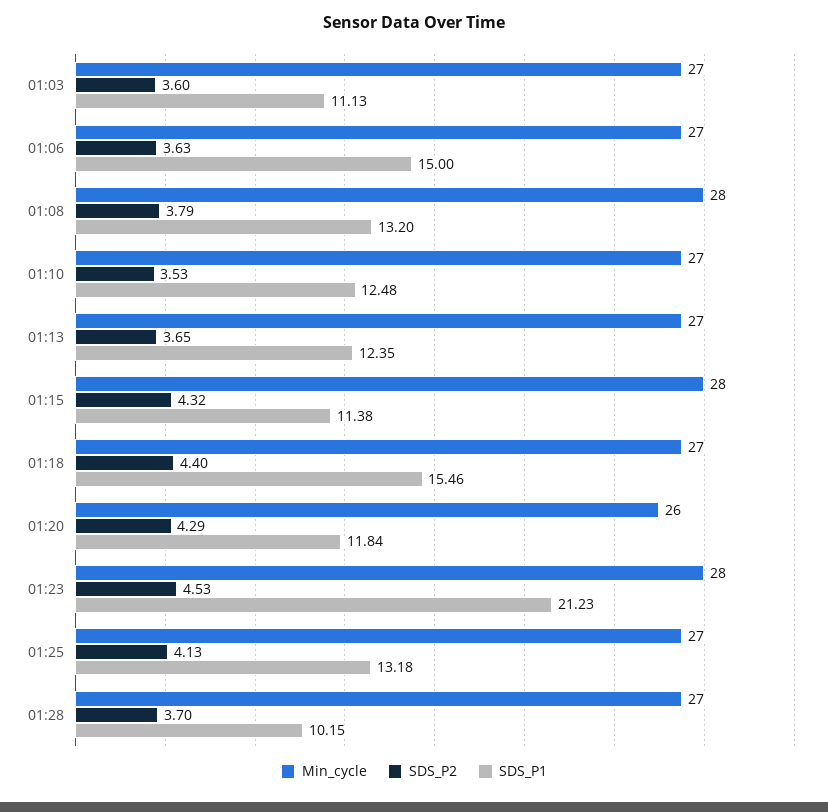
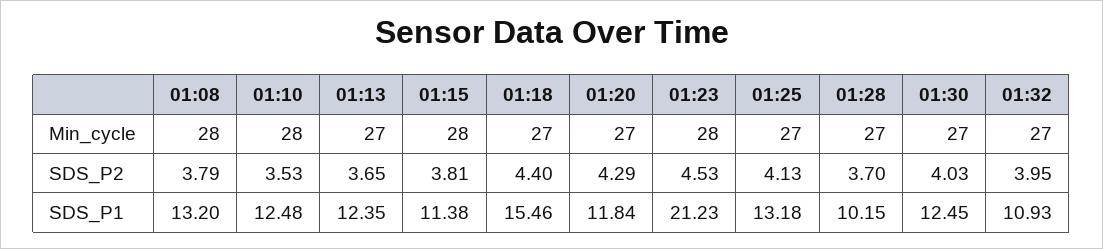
Min_cycle, 01:03: 27 -> none
SDS_P2, 01:03: 3.6 -> none
SDS_P1, 01:03: 11.13 -> none
Min_cycle, 01:06: 27 -> none
SDS_P2, 01:06: 3.63 -> none
SDS_P1, 01:06: 15 -> none
Min_cycle, 01:10: 27 -> 28
SDS_P2, 01:15: 4.32 -> 3.81
Min_cycle, 01:20: 26 -> 27
Min_cycle, 01:30: none -> 27
Min_cycle, 01:32: none -> 27
SDS_P2, 01:30: none -> 4.03
SDS_P2, 01:32: none -> 3.95
SDS_P1, 01:30: none -> 12.45
SDS_P1, 01:32: none -> 10.93

